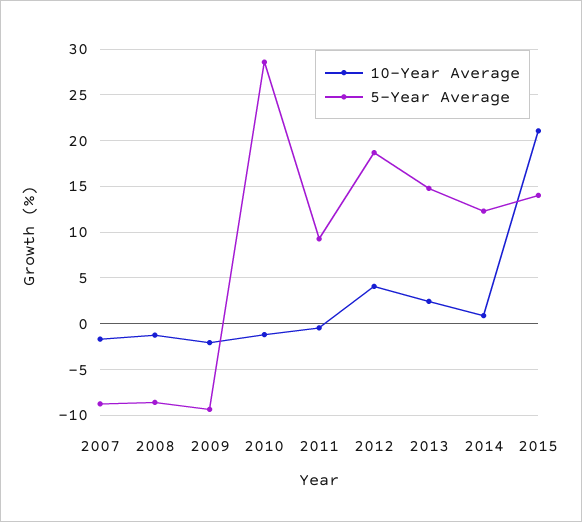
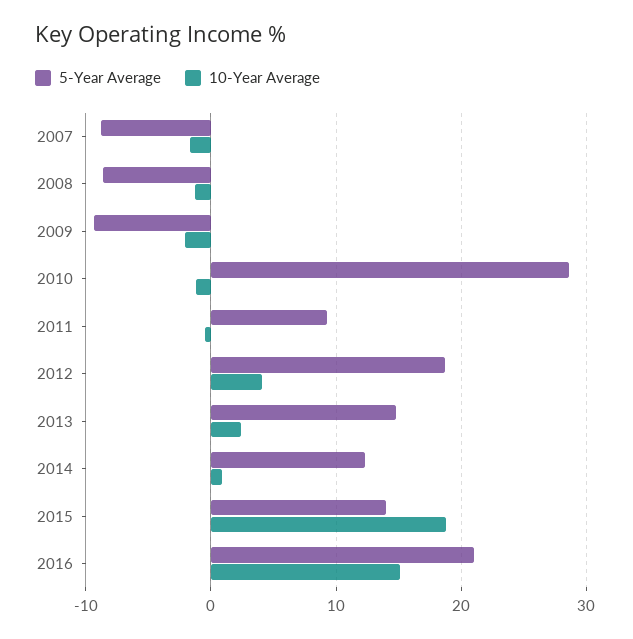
10-Year Average, 2015: 21 -> 19
5-Year Average, 2016: none -> 21
10-Year Average, 2016: none -> 15

